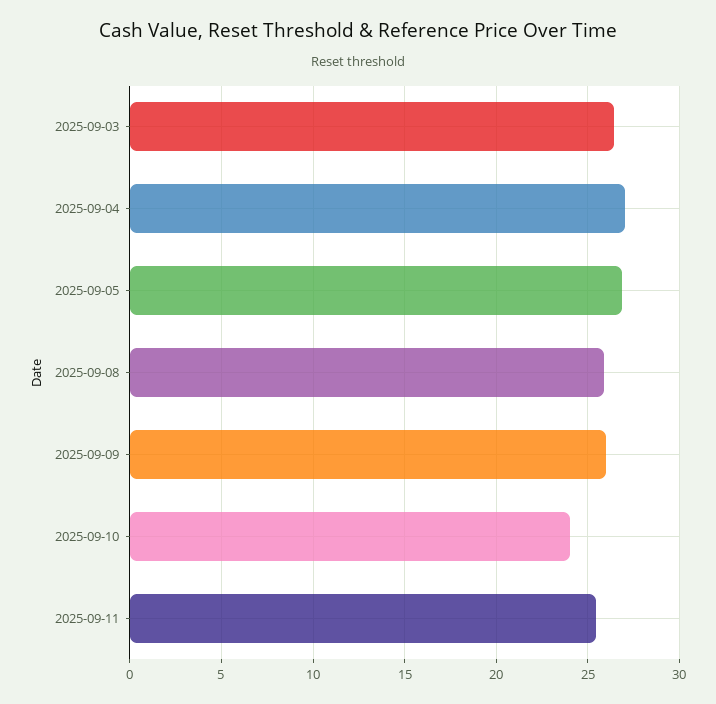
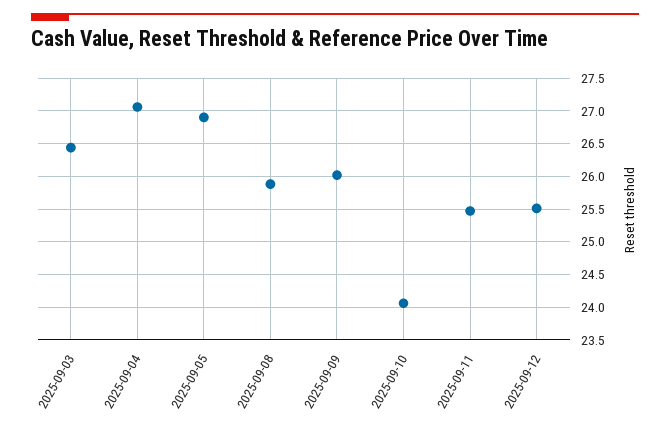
2025-09-12: none -> 25.5

